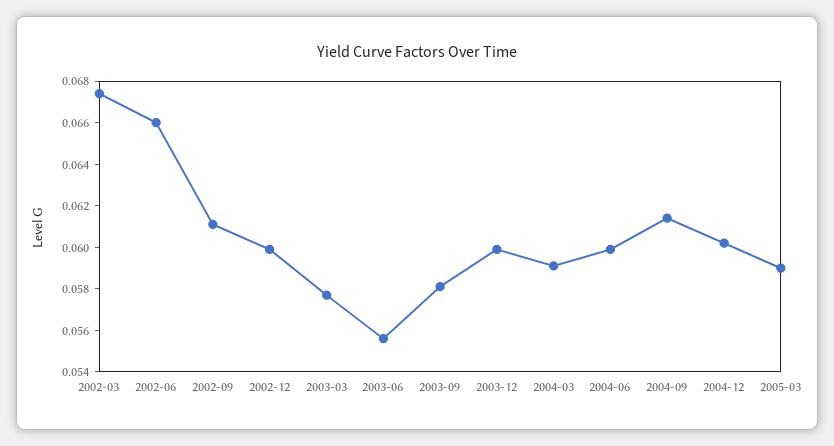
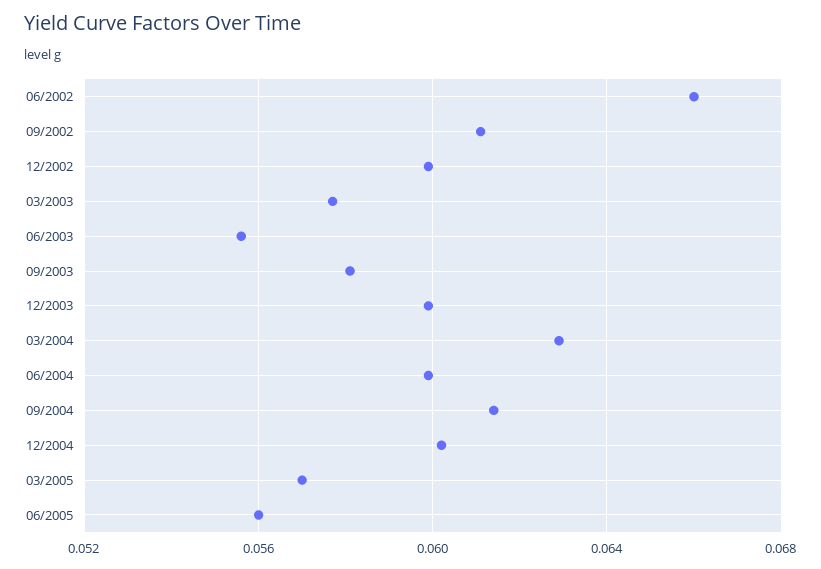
2002-03: 0.0675 -> none
2004-03: 0.059 -> 0.063
2005-03: 0.059 -> 0.057
06/2005: none -> 0.056

